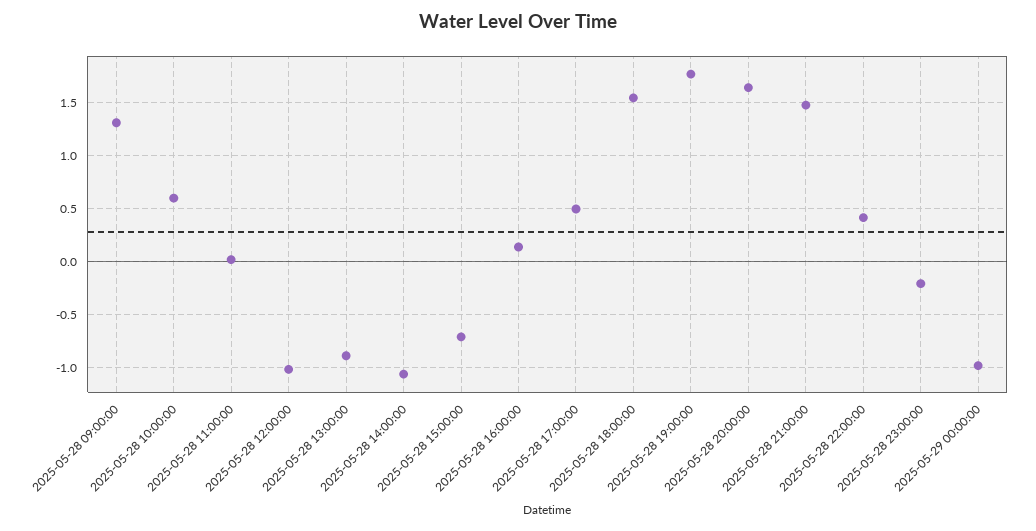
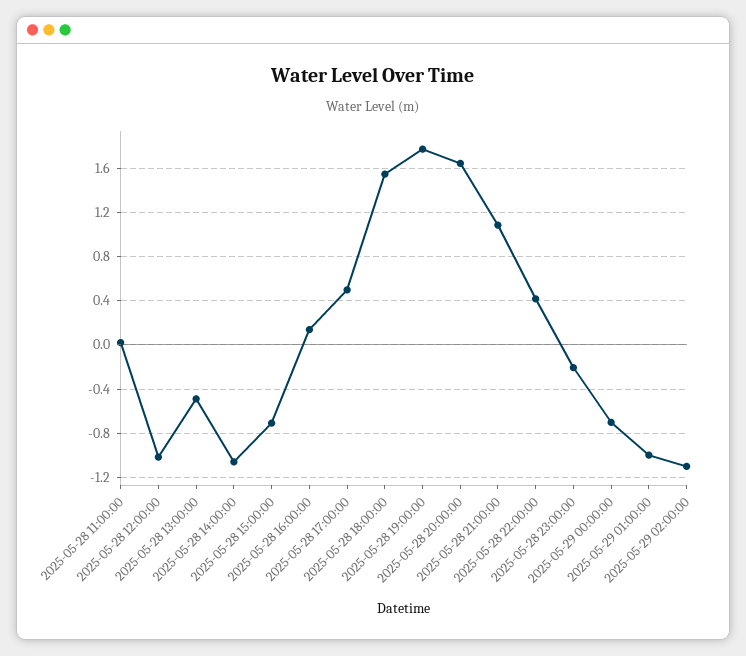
2025-05-28 09:00:00: 1.3 -> none
2025-05-28 10:00:00: 0.6 -> none
2025-05-28 13:00:00: -0.9 -> -0.5
2025-05-28 21:00:00: 1.5 -> 1.1
2025-05-29 00:00:00: -1 -> -0.7
2025-05-29 01:00:00: none -> -1
2025-05-29 02:00:00: none -> -1.1

